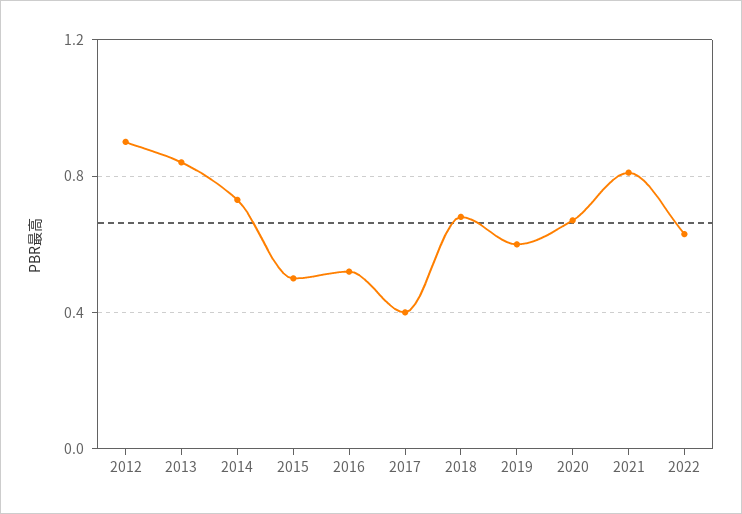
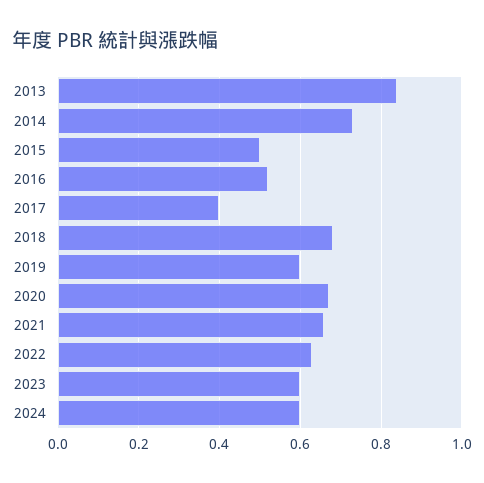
2012: 0.9 -> none
2021: 0.8 -> 0.65
2023: none -> 0.6
2024: none -> 0.6

